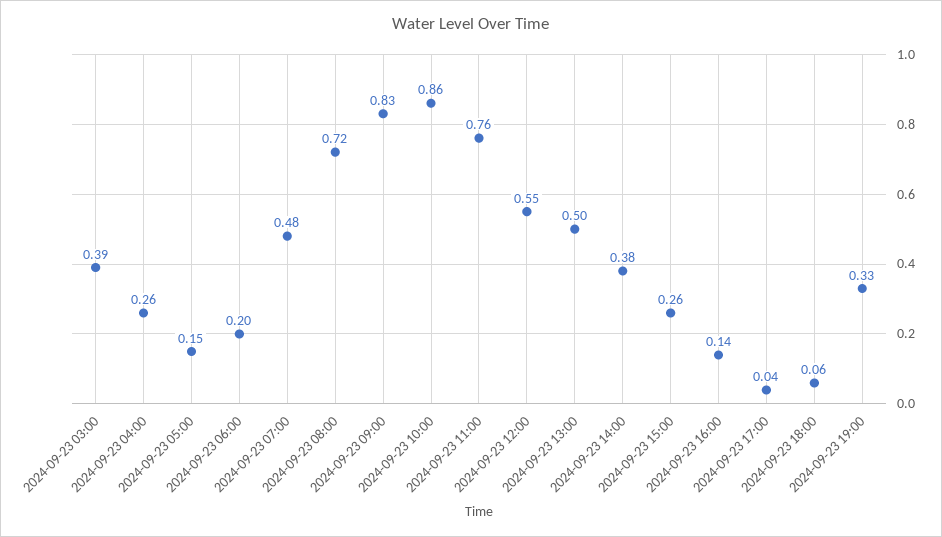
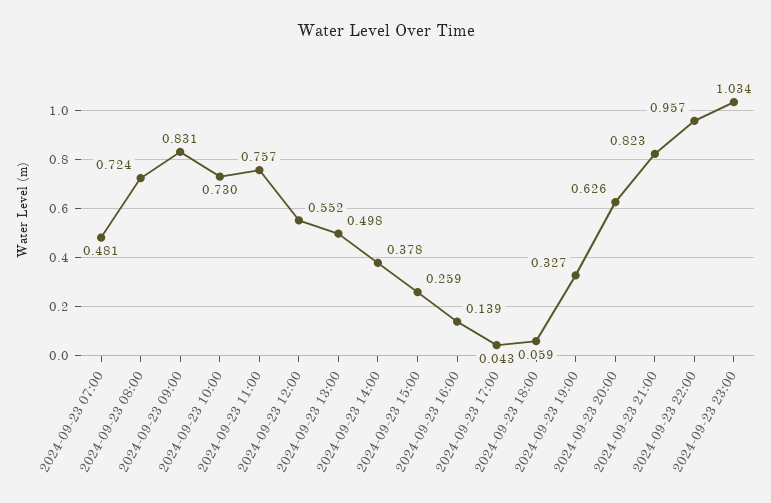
2024-09-23 03:00: 0.39 -> none
2024-09-23 04:00: 0.26 -> none
2024-09-23 05:00: 0.15 -> none
2024-09-23 06:00: 0.2 -> none
2024-09-23 10:00: 0.86 -> 0.73
2024-09-23 20:00: none -> 0.626
2024-09-23 21:00: none -> 0.823
2024-09-23 22:00: none -> 0.957
2024-09-23 23:00: none -> 1.034

